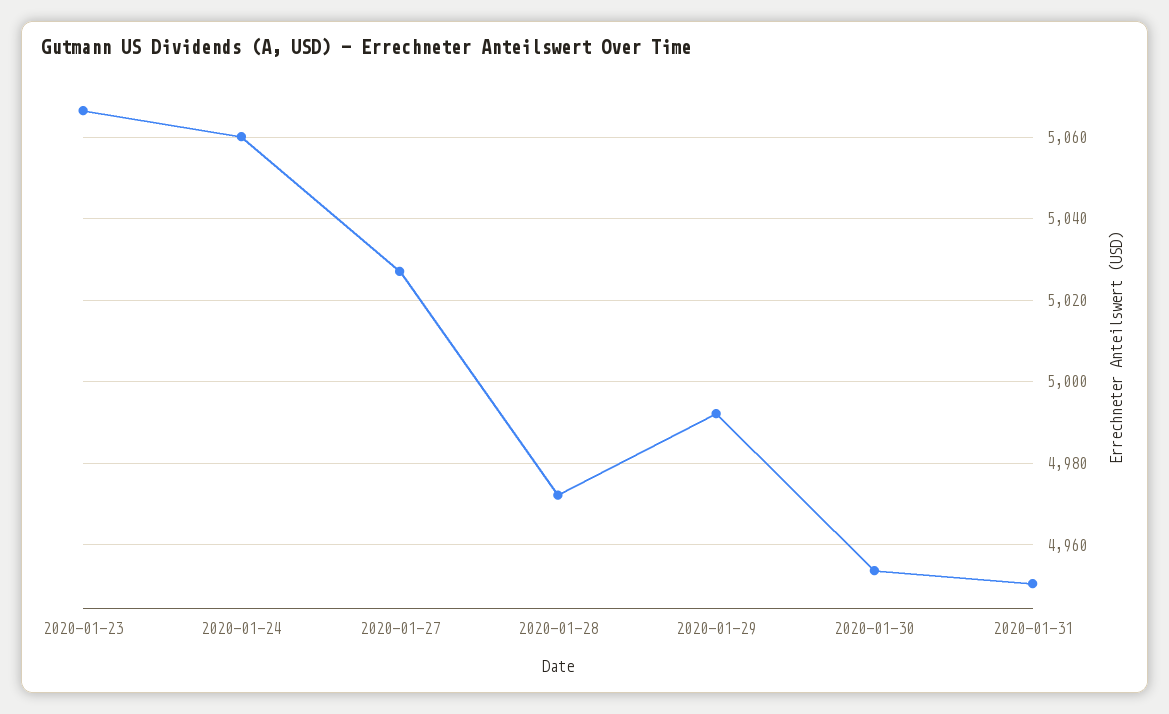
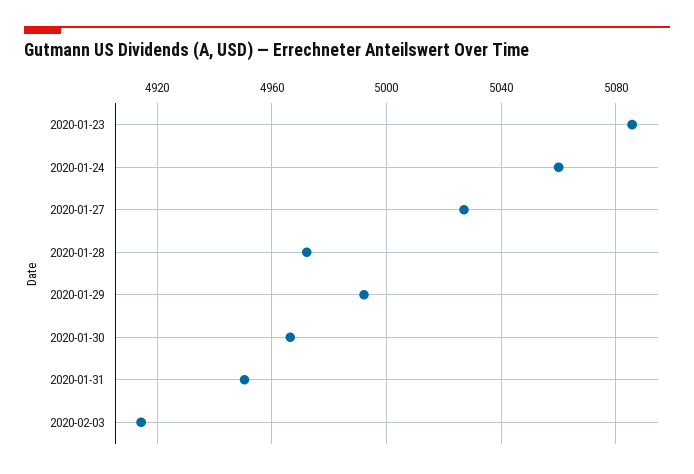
2020-01-23: 5066 -> 5085
2020-01-30: 4954 -> 4965
2020-02-03: none -> 4915

